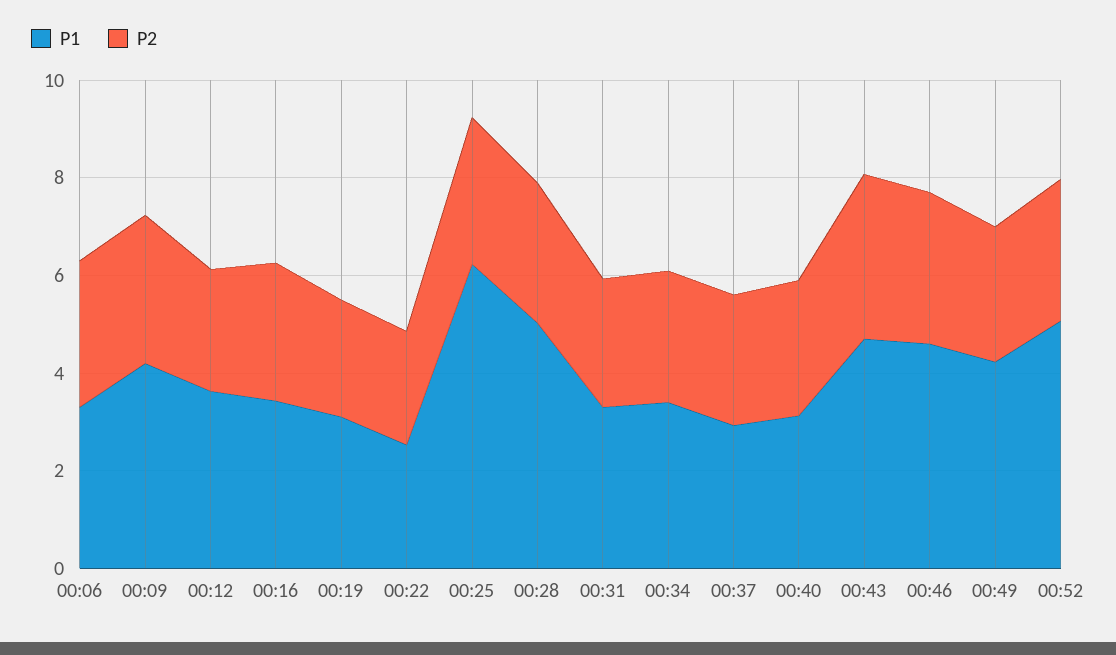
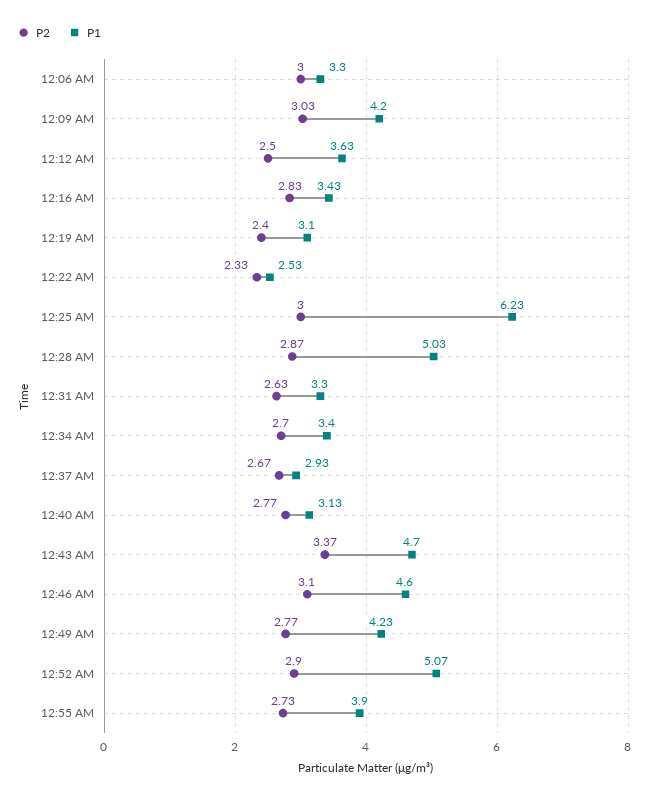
P2, 12:55 AM: none -> 2.73
P1, 12:55 AM: none -> 3.9

